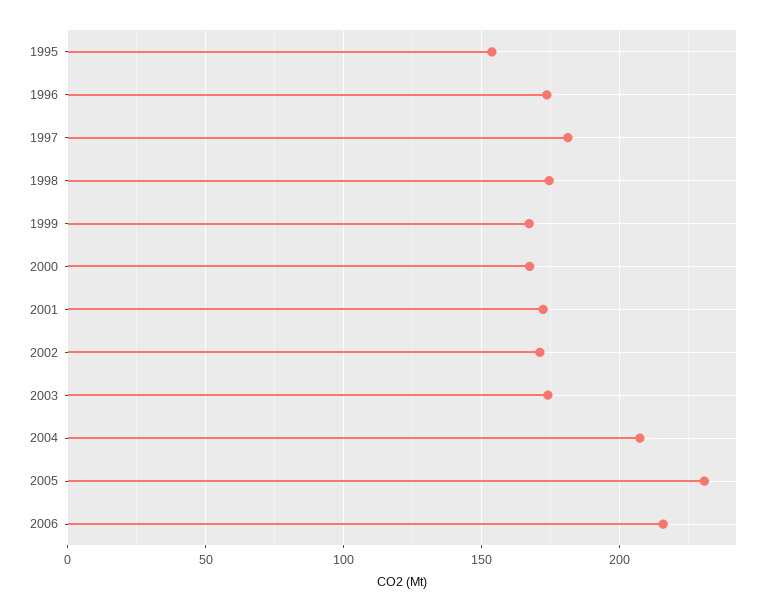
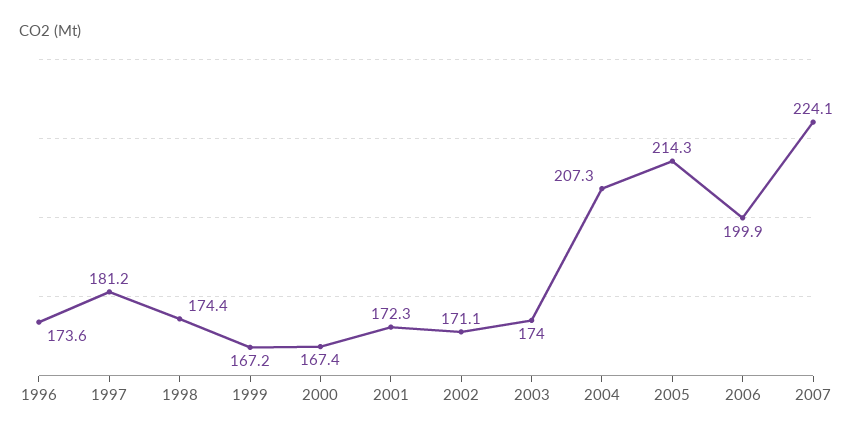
1995: 155 -> none
2005: 230 -> 214.3
2006: 215 -> 199.9
2007: none -> 224.1

